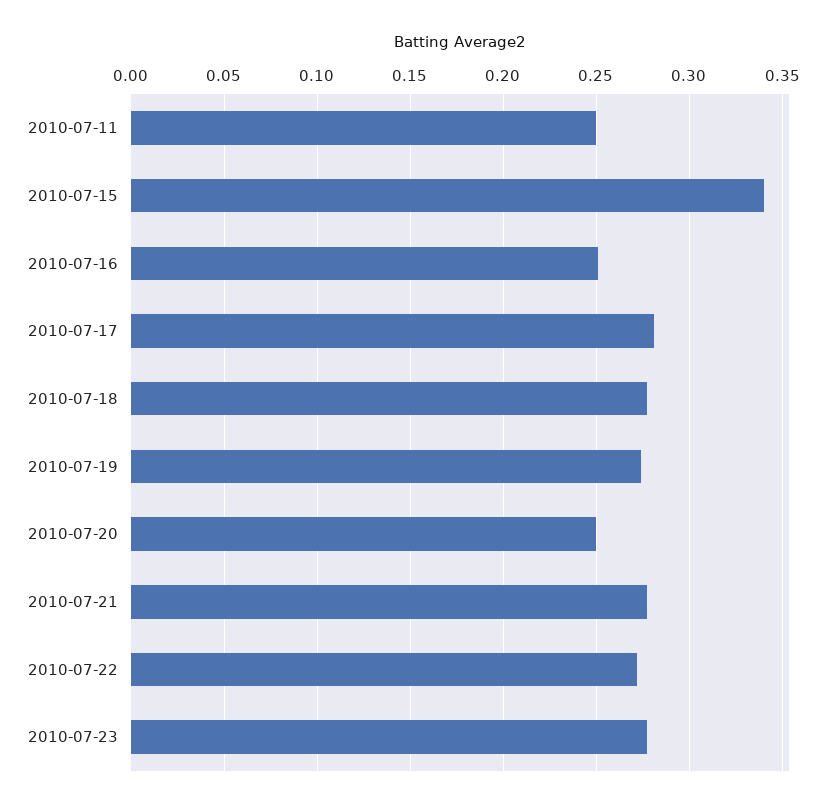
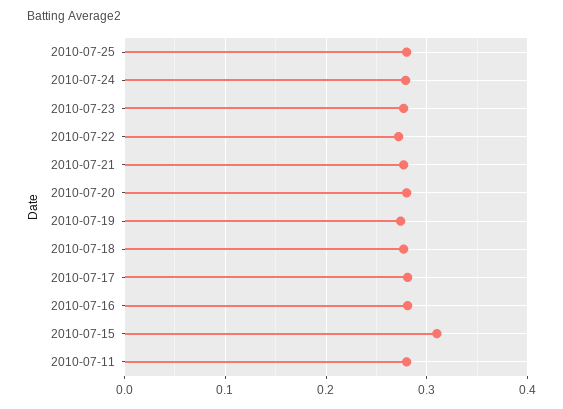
2010-07-11: 0.25 -> 0.28
2010-07-15: 0.34 -> 0.31
2010-07-16: 0.25 -> 0.28
2010-07-20: 0.25 -> 0.28
2010-07-25: none -> 0.28
2010-07-24: none -> 0.28

